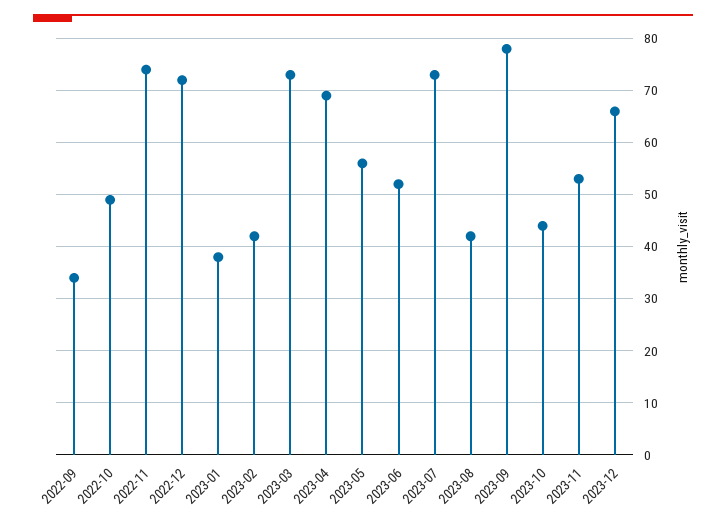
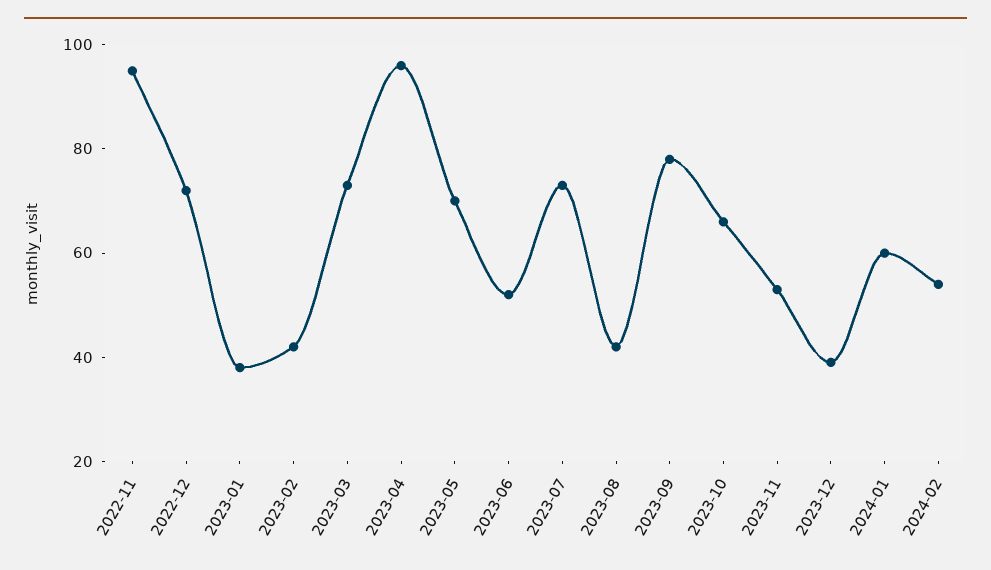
2022-09: 35 -> none
2022-10: 50 -> none
2022-11: 75 -> 95
2023-04: 70 -> 95
2023-05: 55 -> 70
2023-10: 45 -> 65
2023-12: 65 -> 40
2024-01: none -> 60
2024-02: none -> 55

